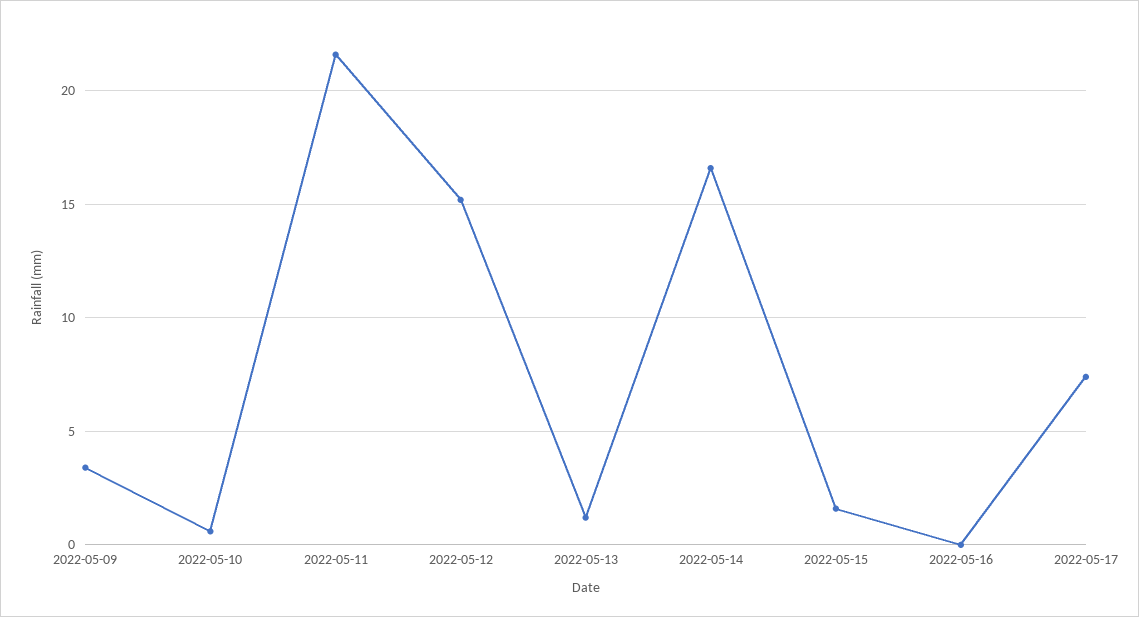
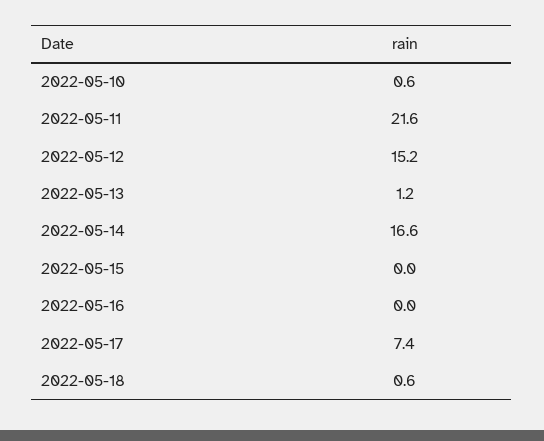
2022-05-09: 3.5 -> none
2022-05-15: 1.5 -> 0
2022-05-18: none -> 0.6

